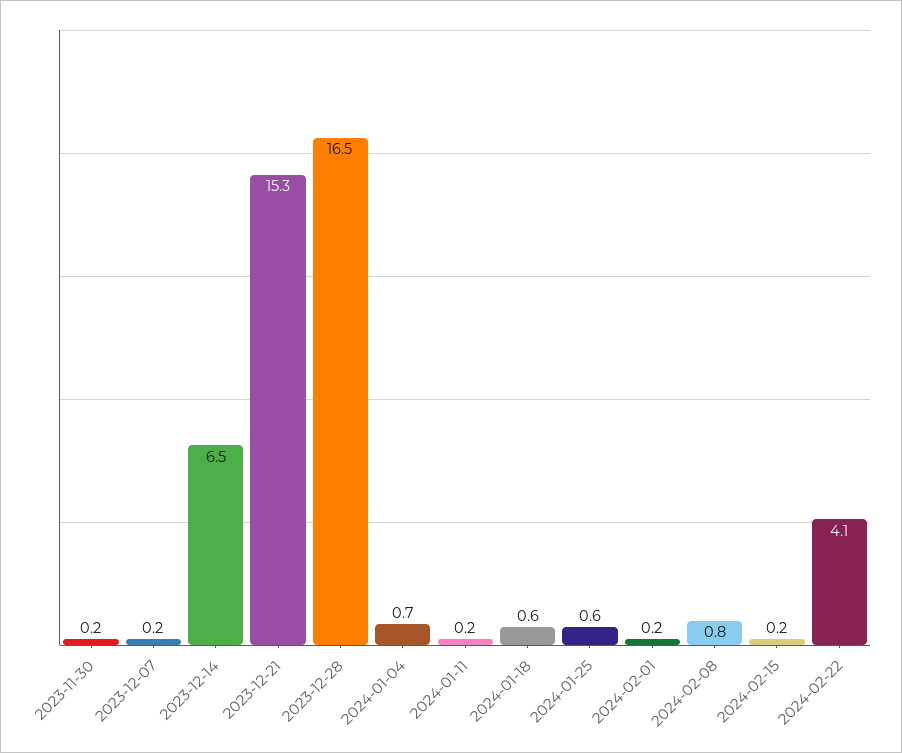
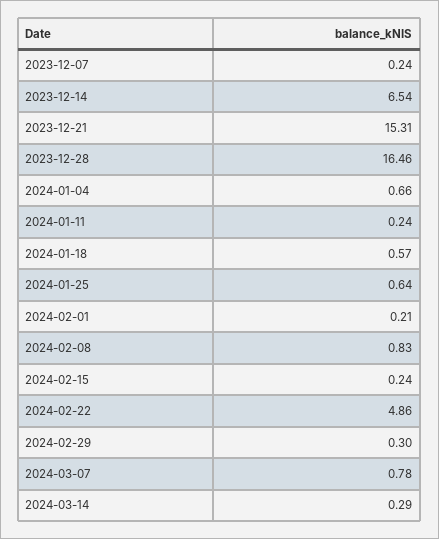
2023-11-30: 0.2 -> none
2024-02-22: 4.1 -> 4.86
2024-02-29: none -> 0.3
2024-03-07: none -> 0.78
2024-03-14: none -> 0.29

